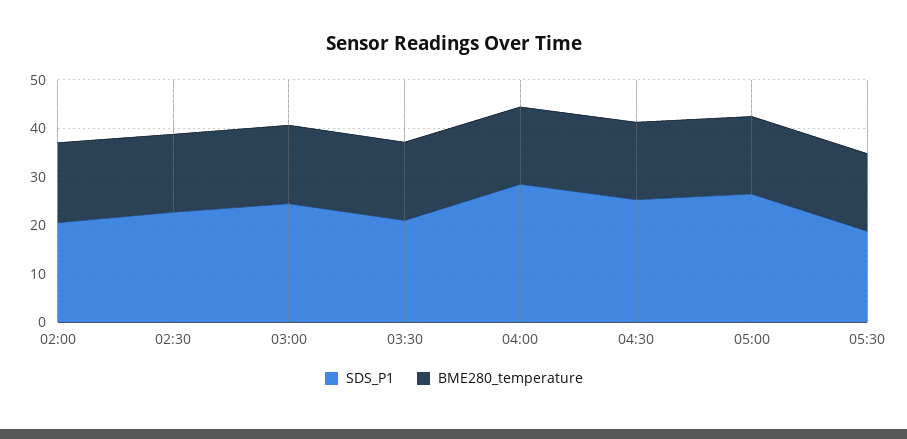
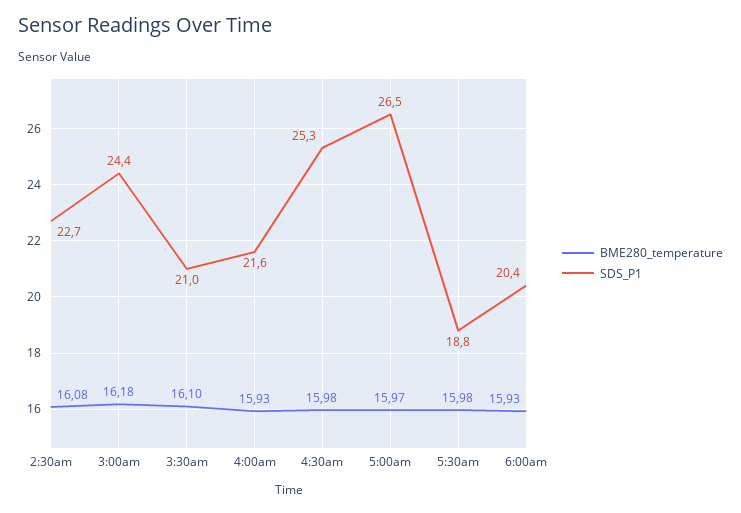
SDS_P1, 02:00: 20 -> none
BME280_temperature, 02:00: 16 -> none
SDS_P1, 04:00: 28 -> 21.6
BME280_temperature, 6:00am: none -> 15.93
SDS_P1, 6:00am: none -> 20.4

